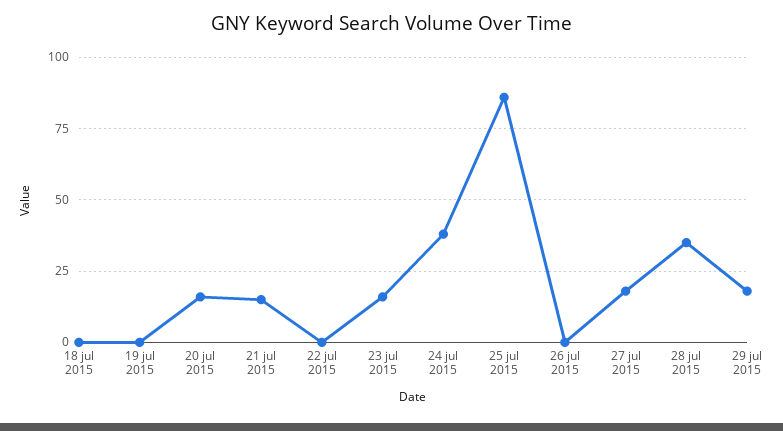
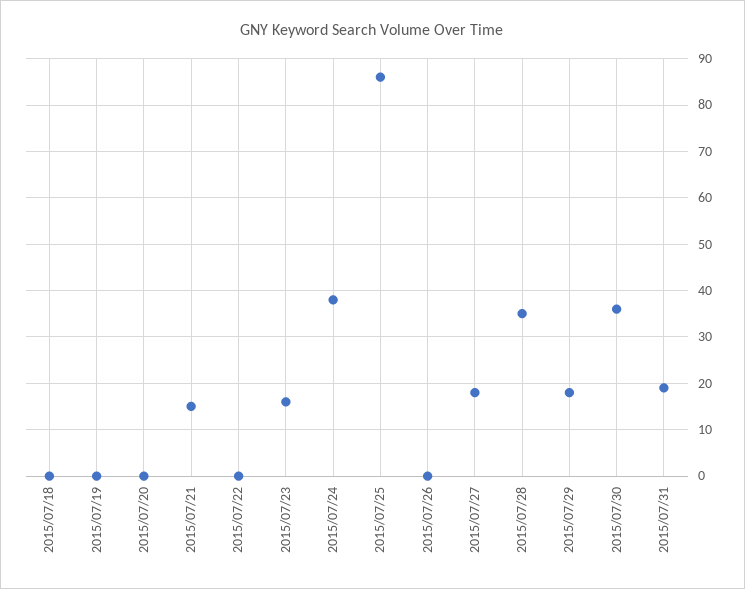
20 jul 2015: 15 -> 0
2015/07/30: none -> 35
2015/07/31: none -> 20

